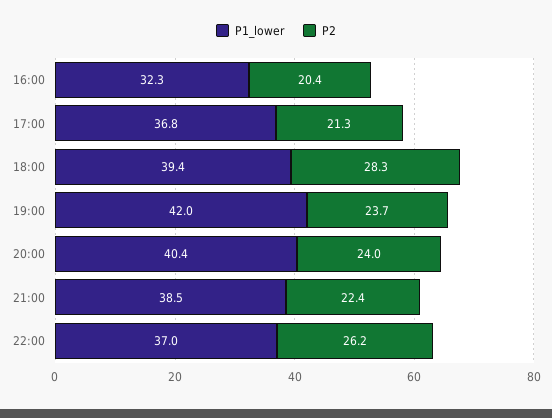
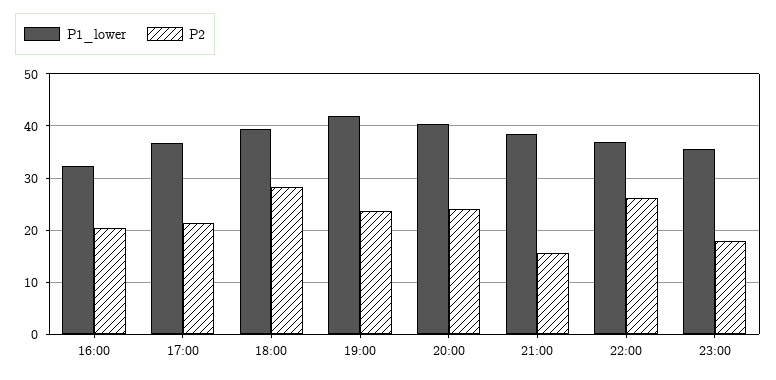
P2, 21:00: 22.4 -> 16
P1_lower, 23:00: none -> 36
P2, 23:00: none -> 18

